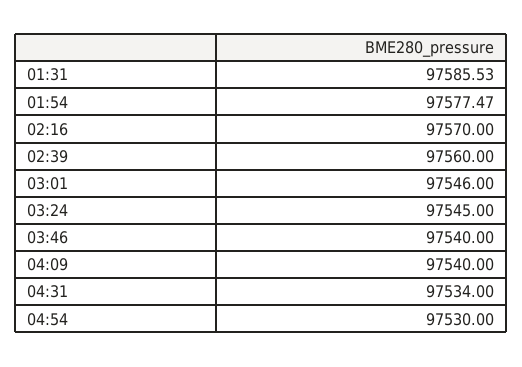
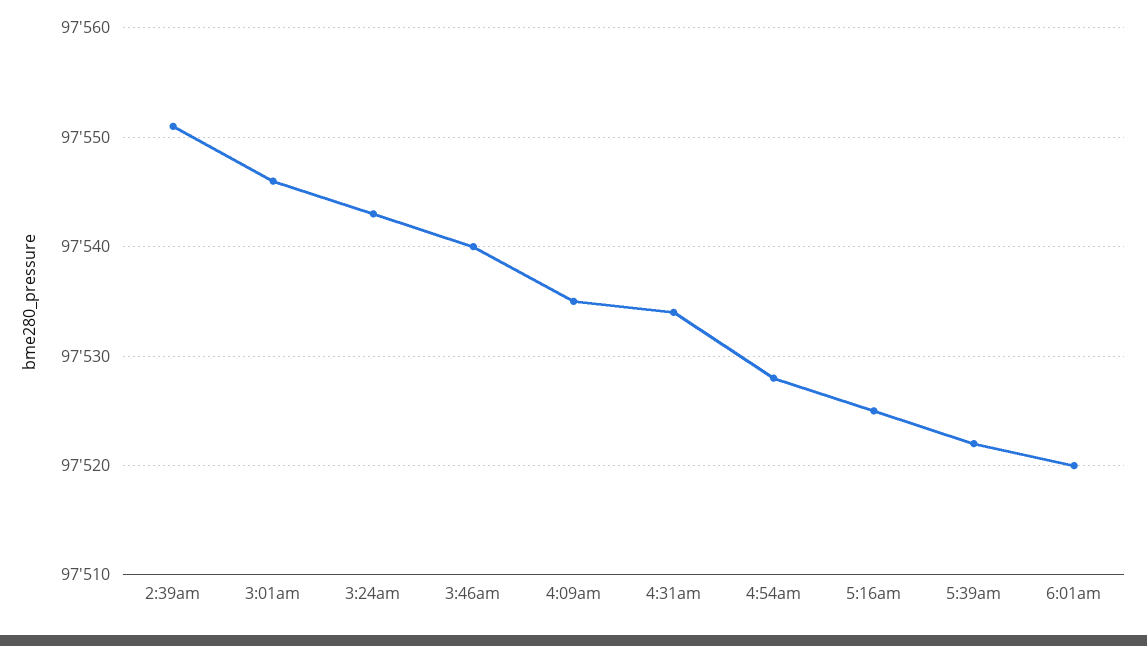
01:31: 97585.53 -> none
01:54: 97577.47 -> none
02:16: 97570 -> none
02:39: 97560 -> 97551
03:24: 97545 -> 97543
04:09: 97540 -> 97535
04:54: 97530 -> 97528
5:16am: none -> 97525
5:39am: none -> 97522
6:01am: none -> 97520

